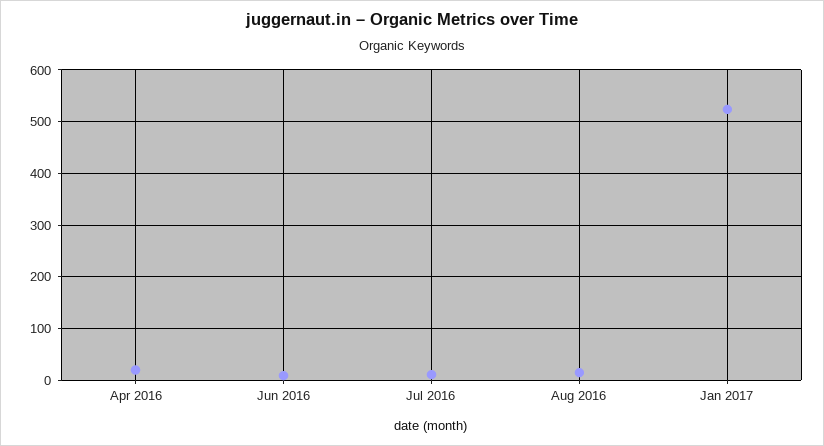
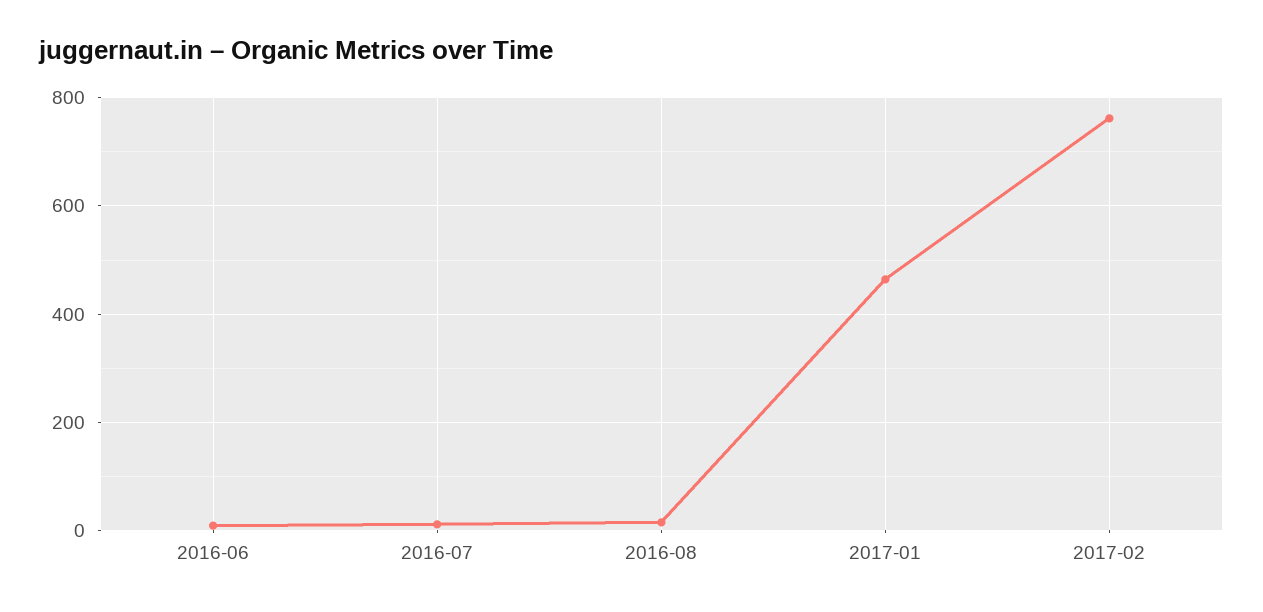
Apr 2016: 20 -> none
Jan 2017: 520 -> 460
2017-02: none -> 760

